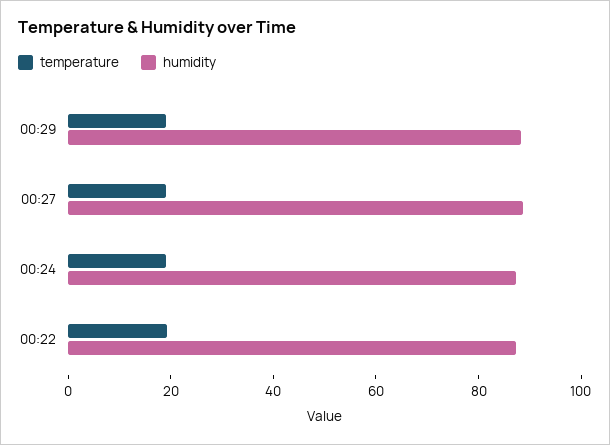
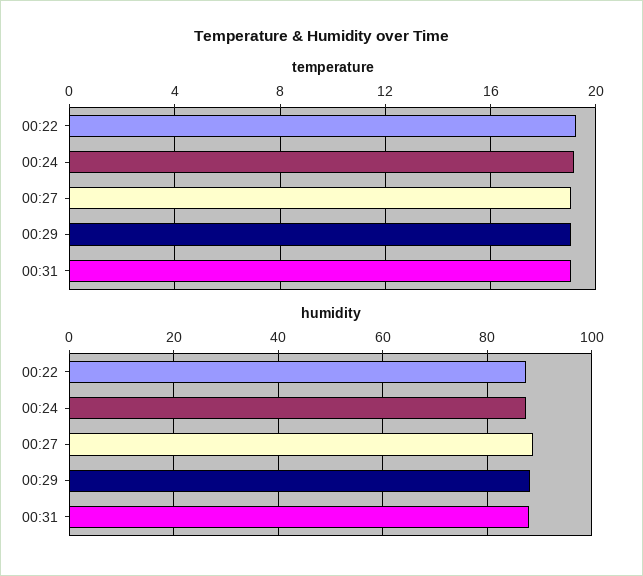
temperature, 00:31: none -> 19
humidity, 00:31: none -> 88

